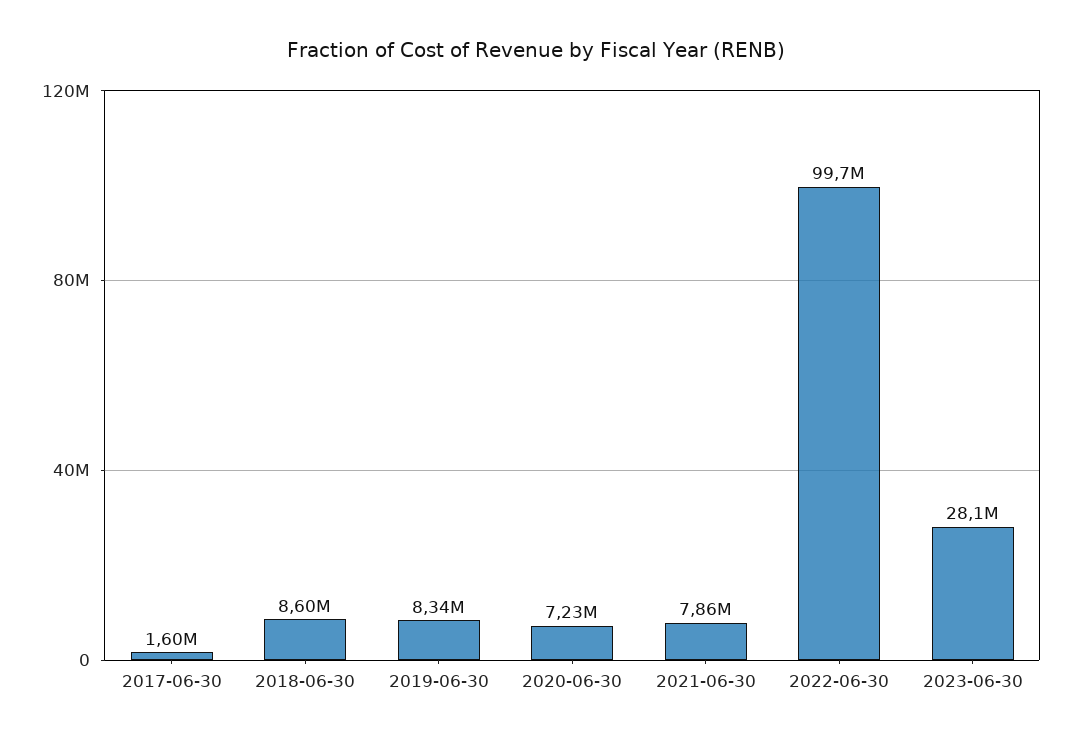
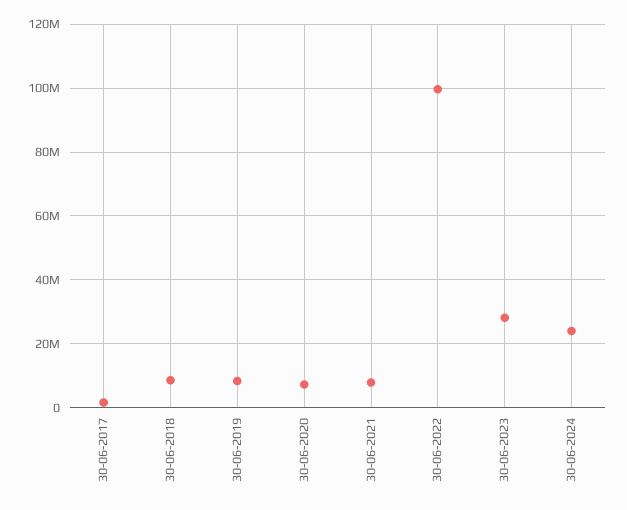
30-06-2024: none -> 24000000

